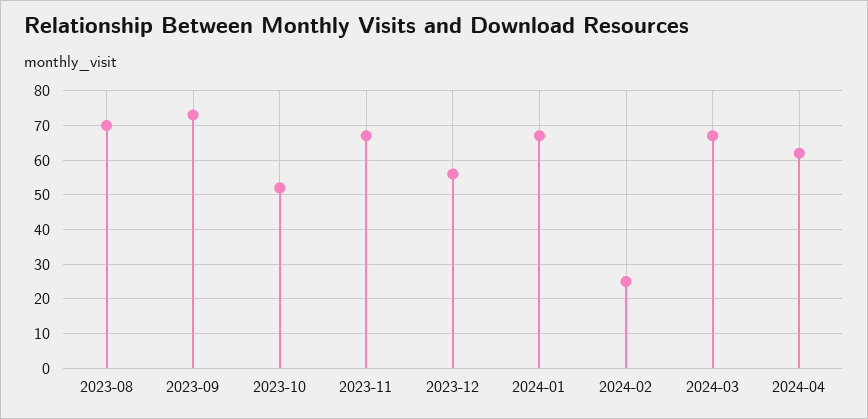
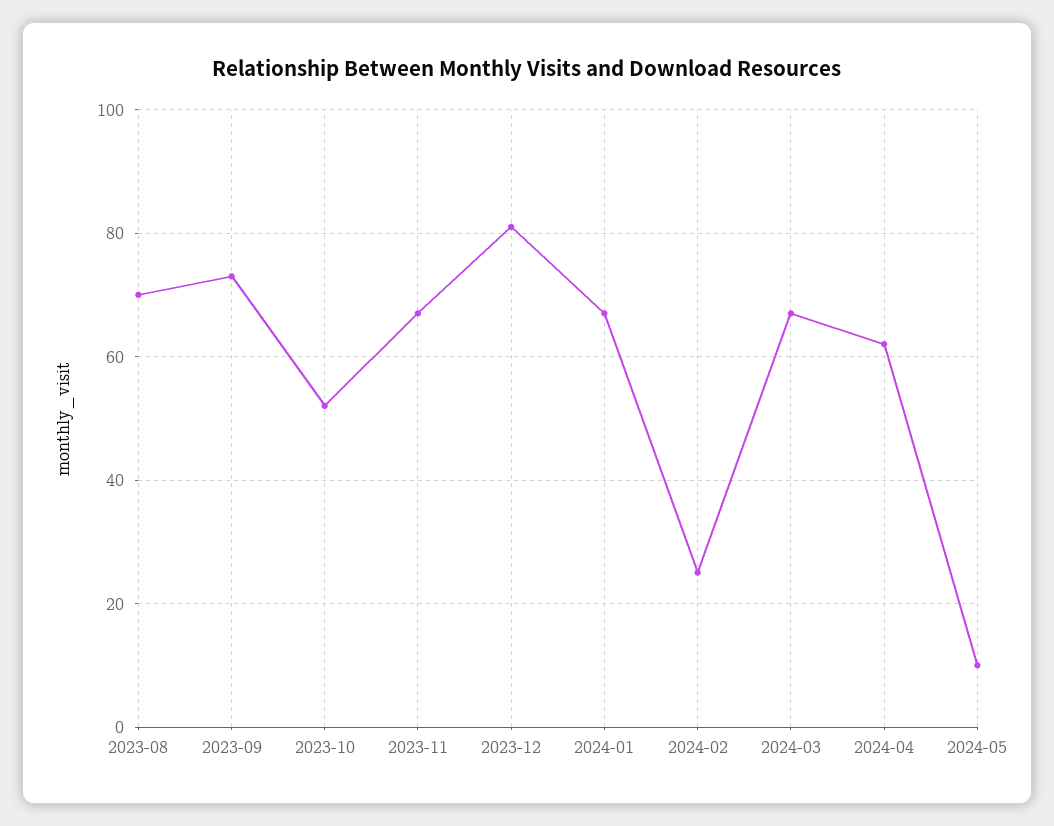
2023-12: 55 -> 80
2024-05: none -> 10

